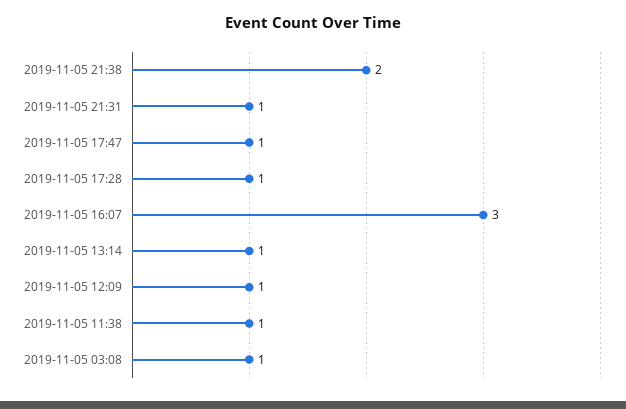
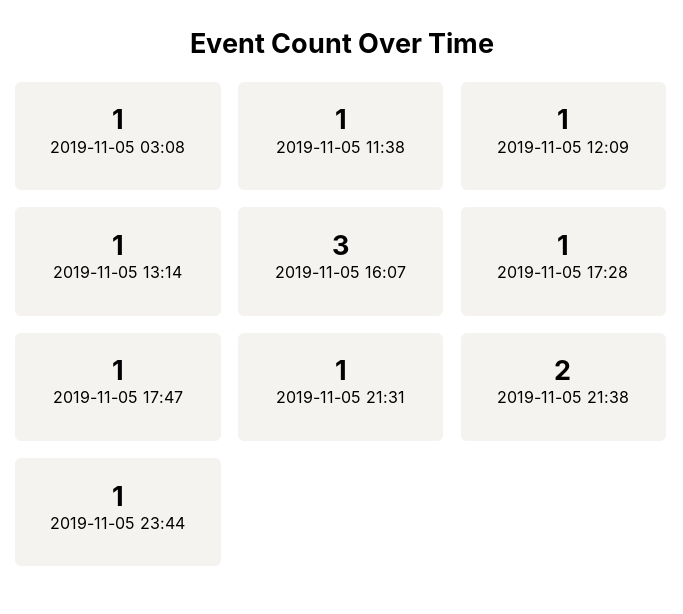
2019-11-05 23:44: none -> 1

